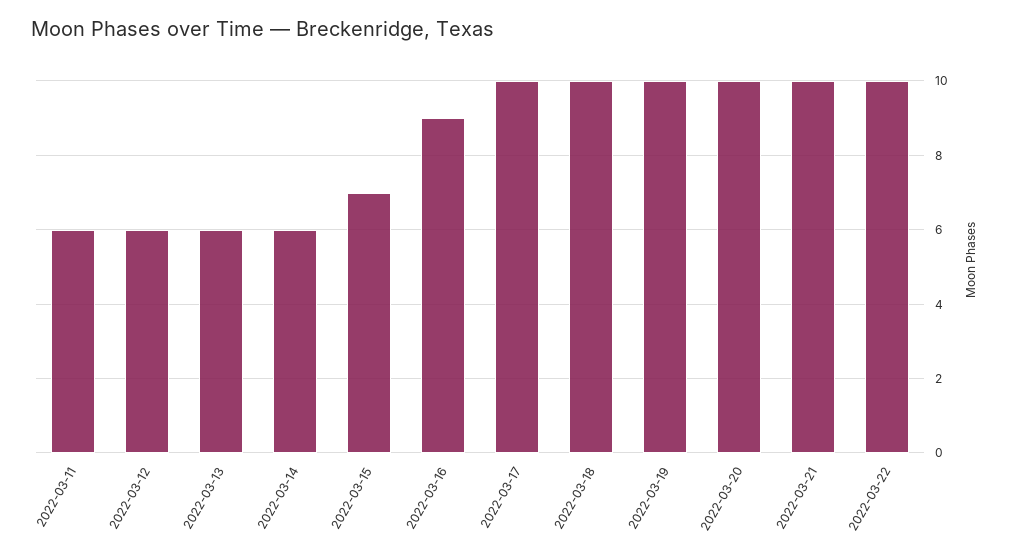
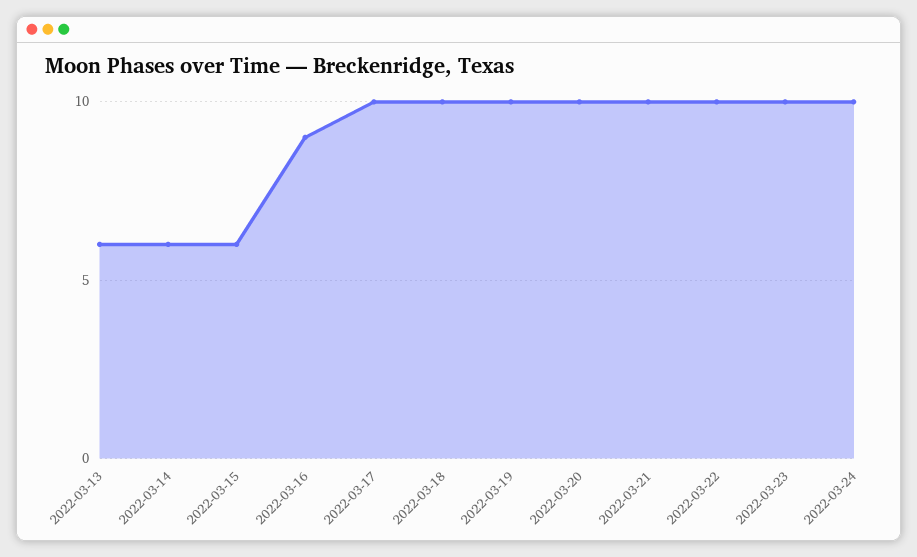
2022-03-11: 6 -> none
2022-03-12: 6 -> none
2022-03-15: 7 -> 6
2022-03-23: none -> 10
2022-03-24: none -> 10

